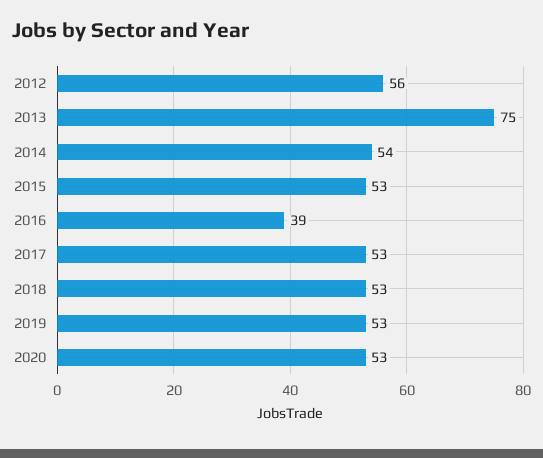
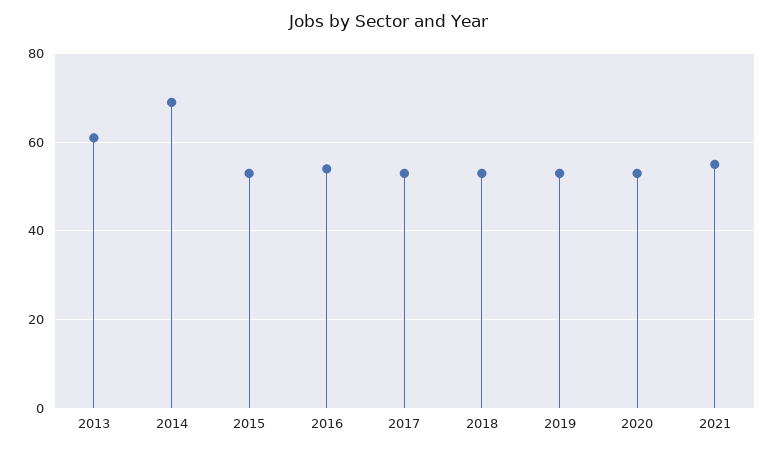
2012: 56 -> none
2013: 75 -> 60
2014: 54 -> 70
2016: 39 -> 55
2021: none -> 55

